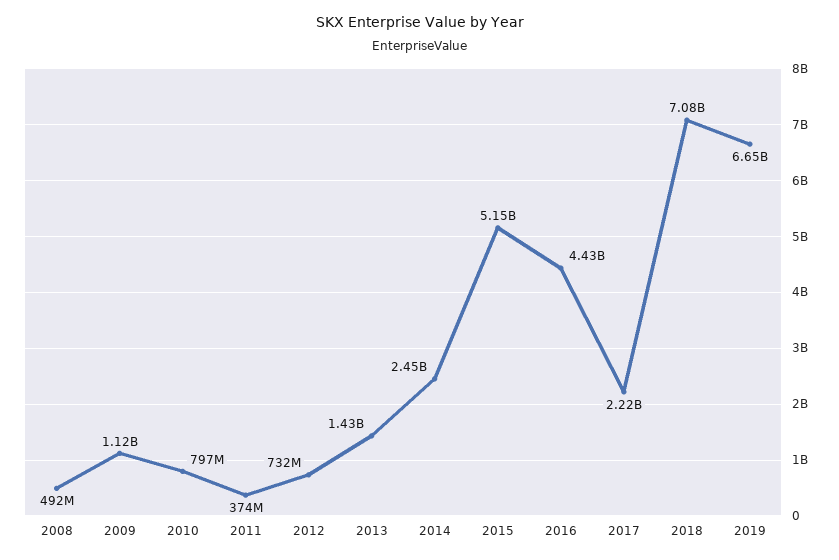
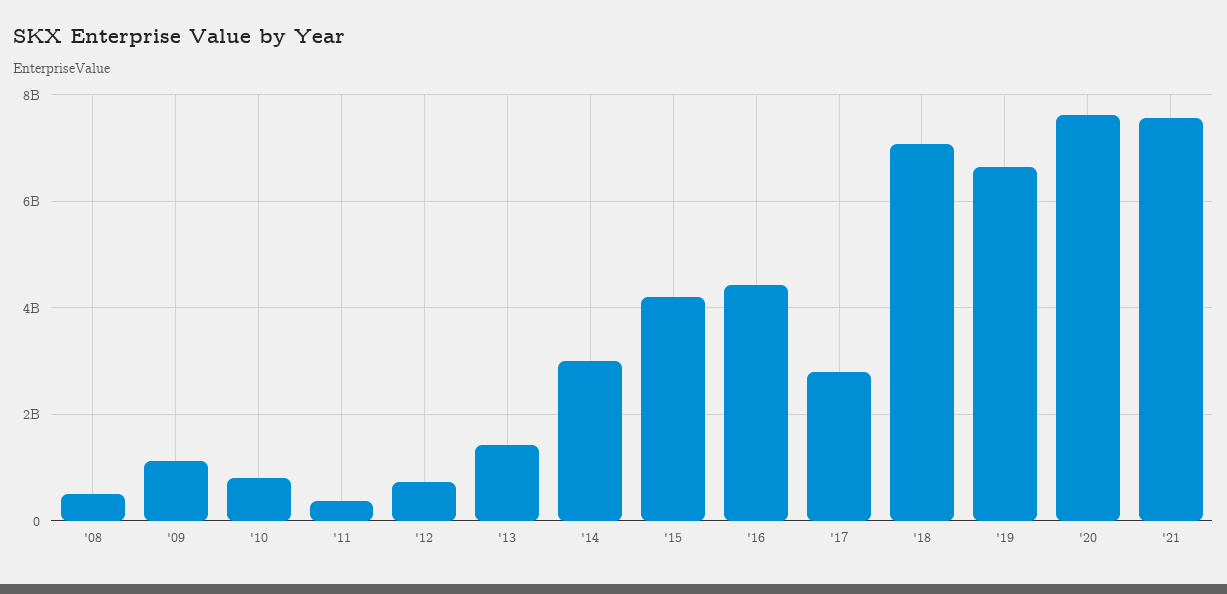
2014: 2450000000 -> 3000000000
2015: 5150000000 -> 4200000000
2017: 2220000000 -> 2800000000
'20: none -> 7600000000
'21: none -> 7600000000

